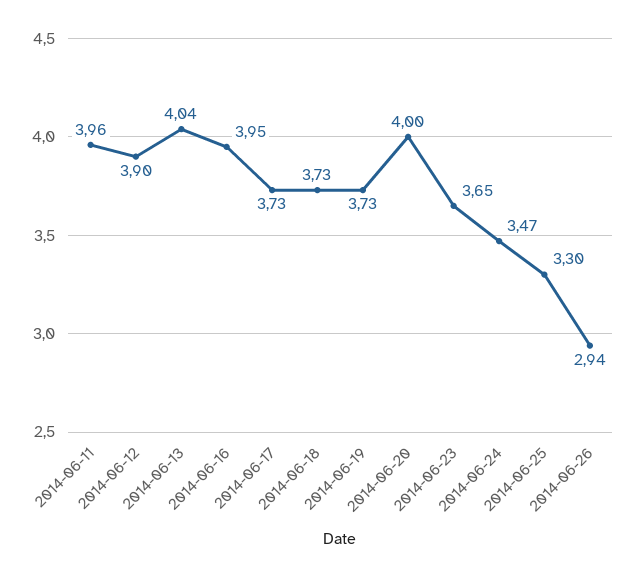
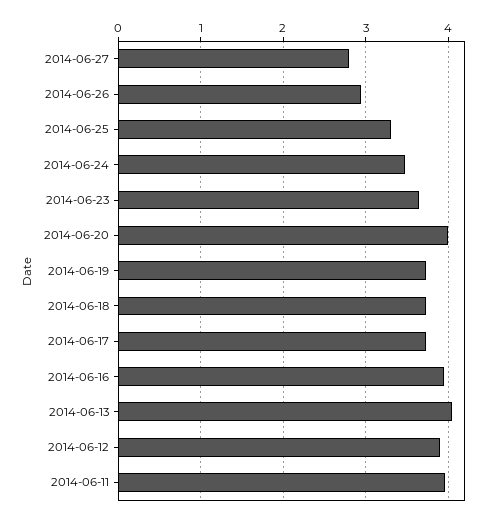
2014-06-27: none -> 2.8

